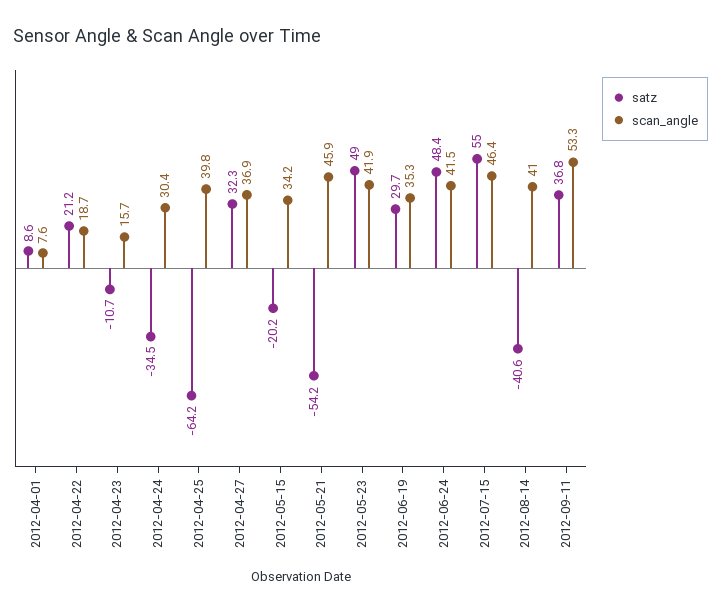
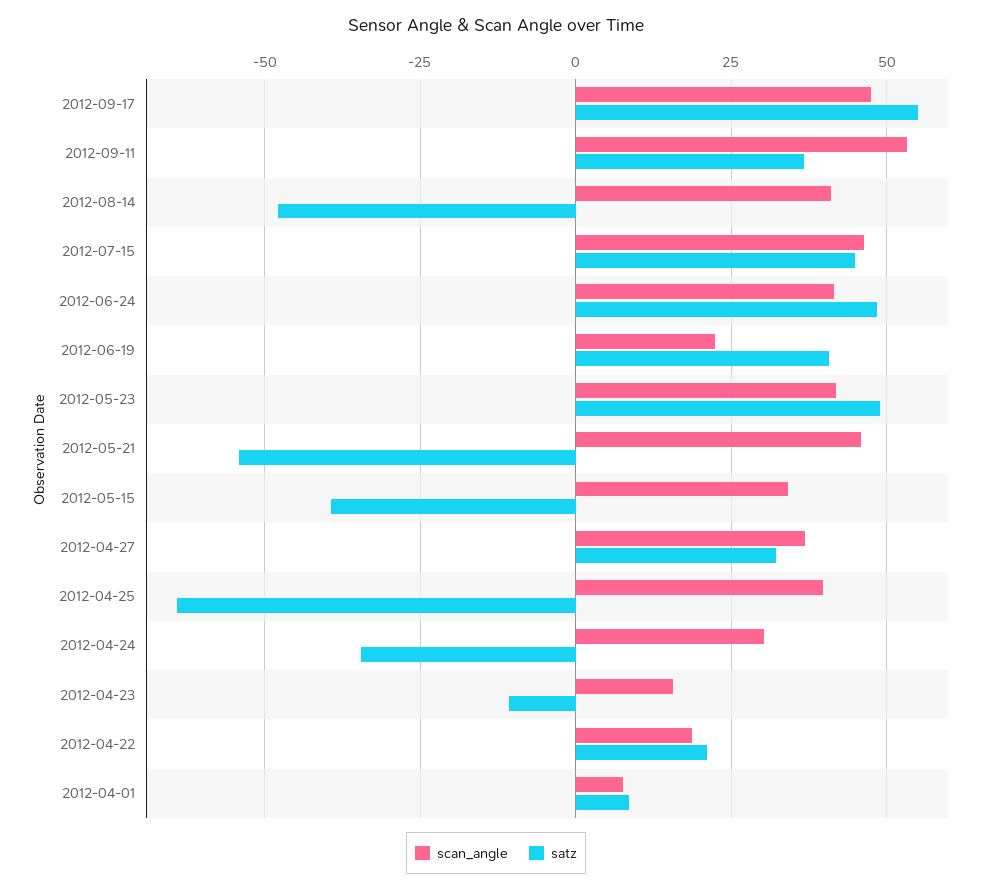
satz, 2012-05-15: -20.2 -> -40
satz, 2012-06-19: 29.7 -> 40
scan_angle, 2012-06-19: 35.3 -> 22.5
satz, 2012-07-15: 55 -> 45
satz, 2012-08-14: -40.6 -> -47.5
scan_angle, 2012-09-17: none -> 47.5
satz, 2012-09-17: none -> 55

